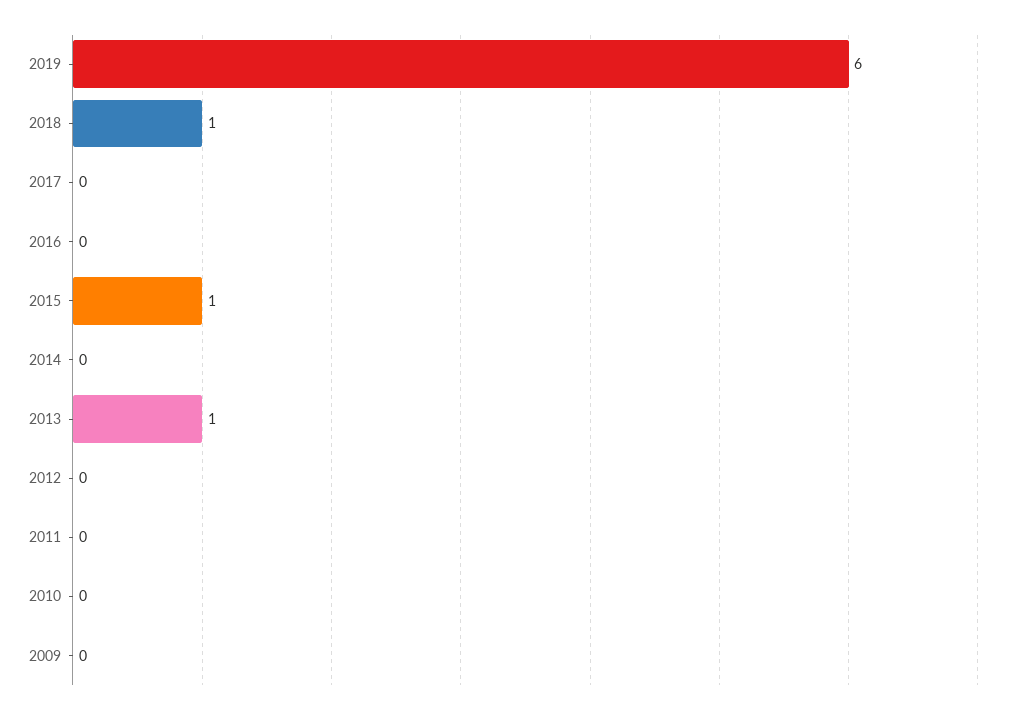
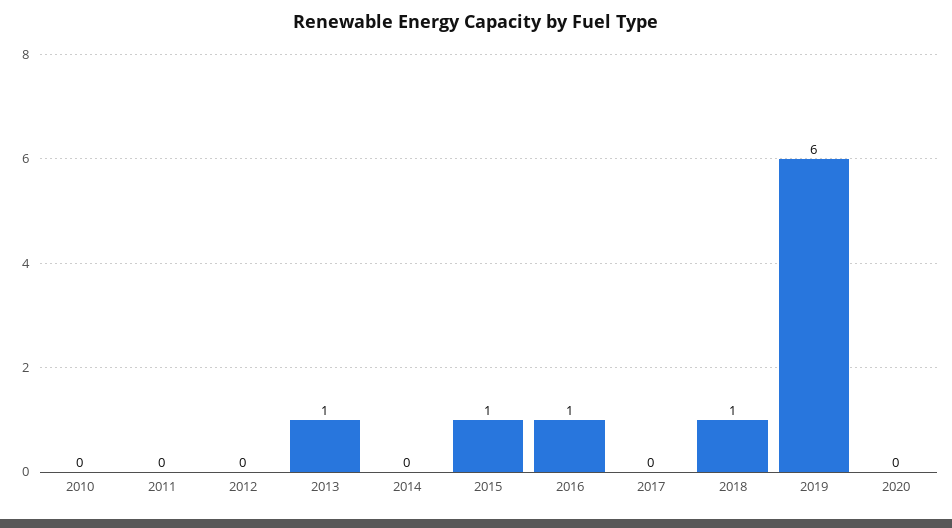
2016: 0 -> 1
2009: 0 -> none
2020: none -> 0

